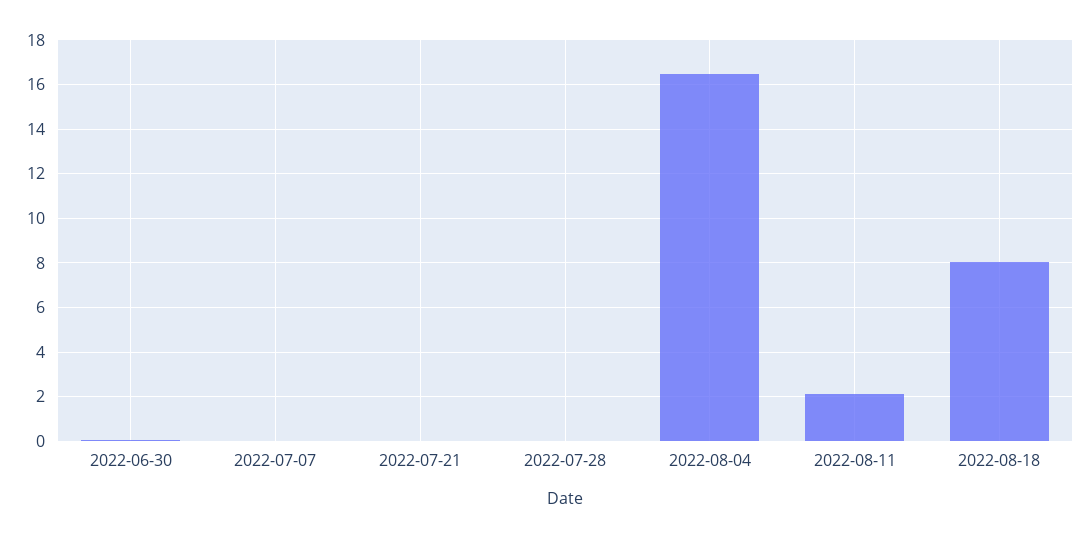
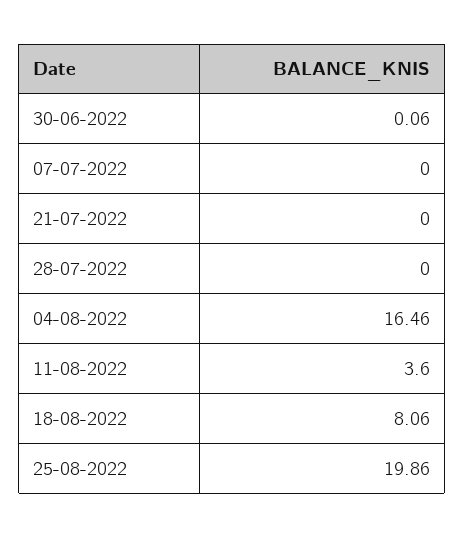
2022-08-11: 2 -> 3.6
25-08-2022: none -> 19.86

